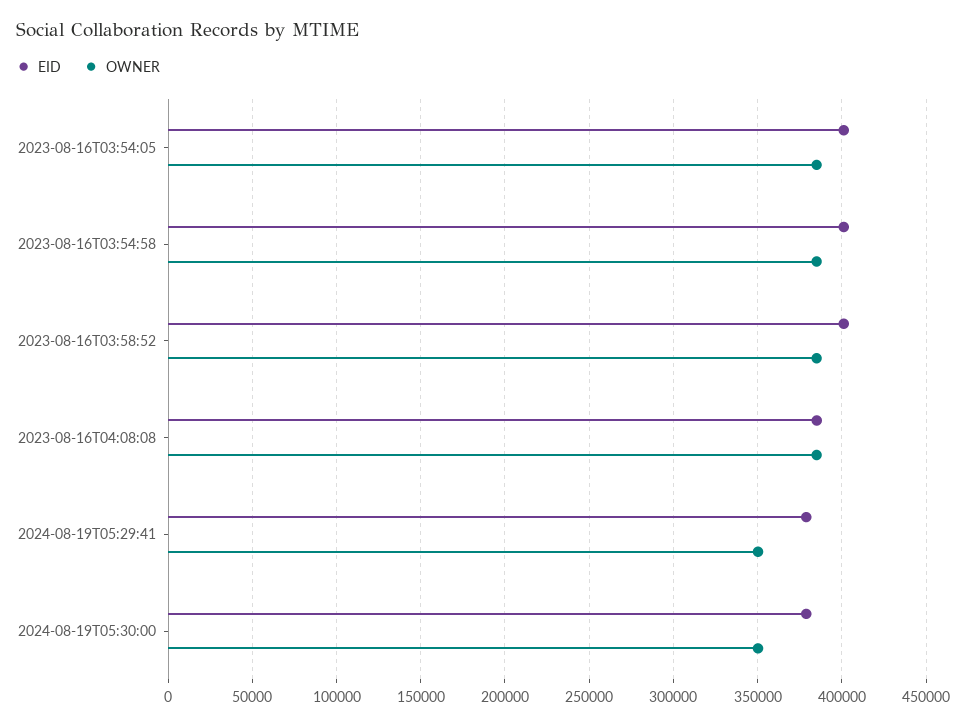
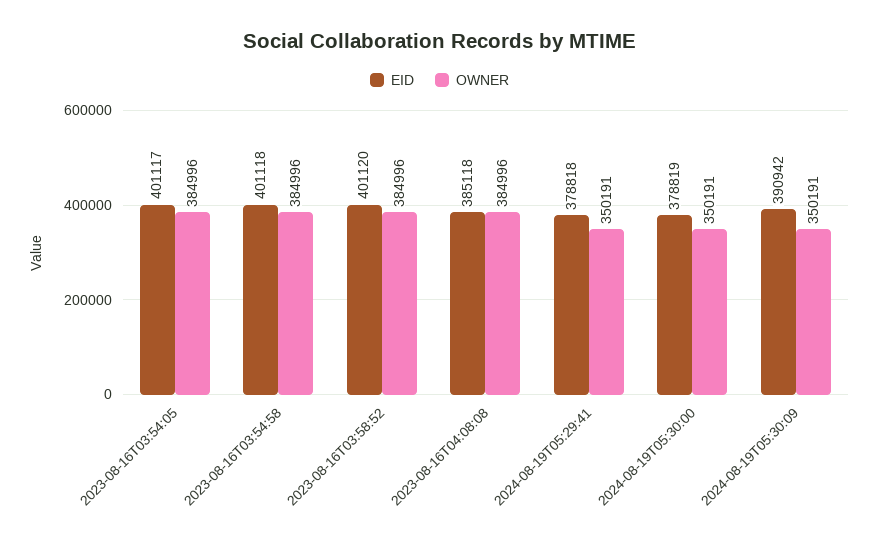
EID, 2024-08-19T05:30:09: none -> 390942
OWNER, 2024-08-19T05:30:09: none -> 350191

